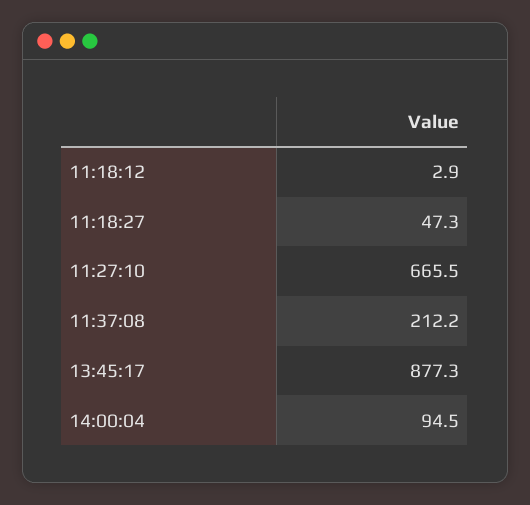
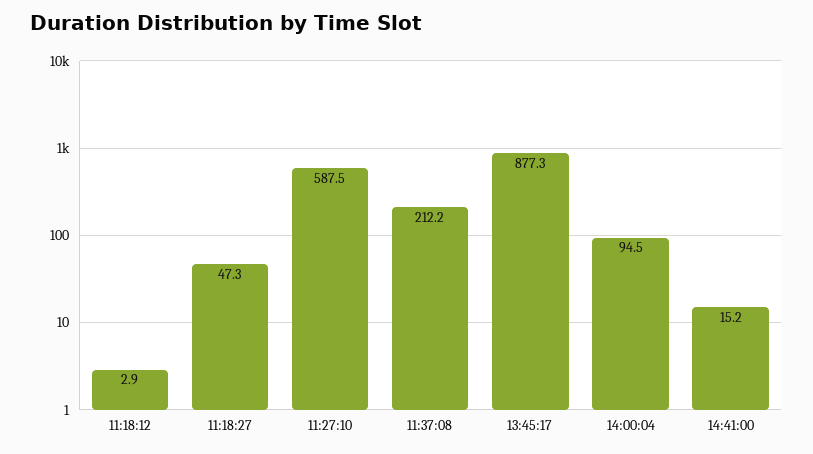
11:27:10: 665.5 -> 587.5
14:41:00: none -> 15.2

